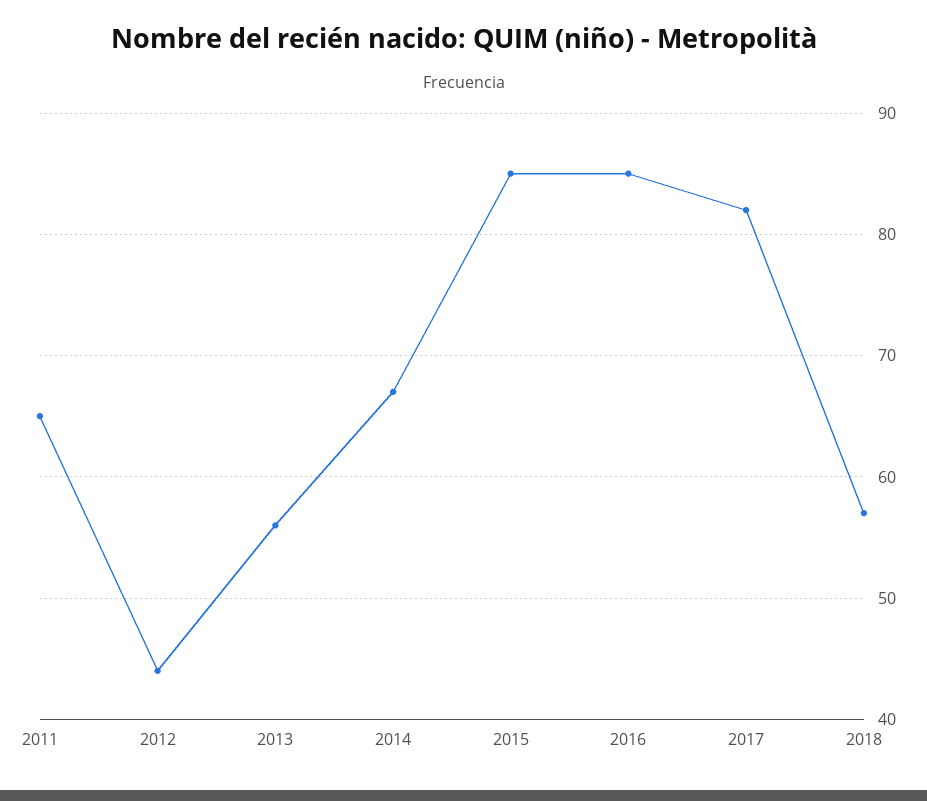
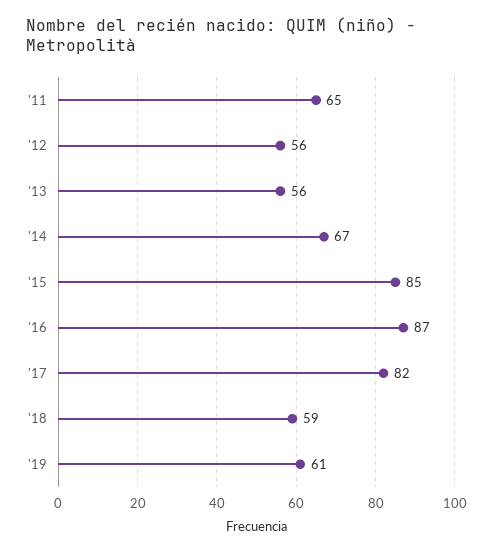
2012: 44 -> 56
2016: 85 -> 87
2018: 57 -> 59
'19: none -> 61

